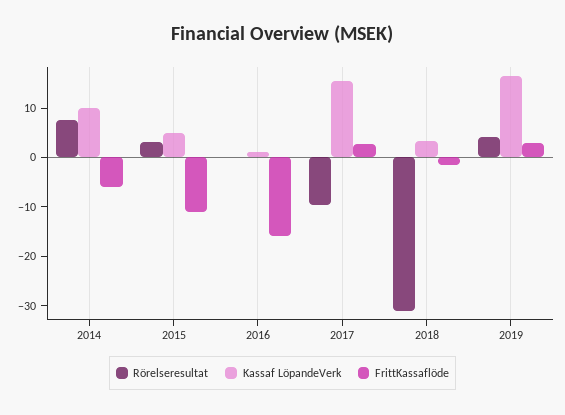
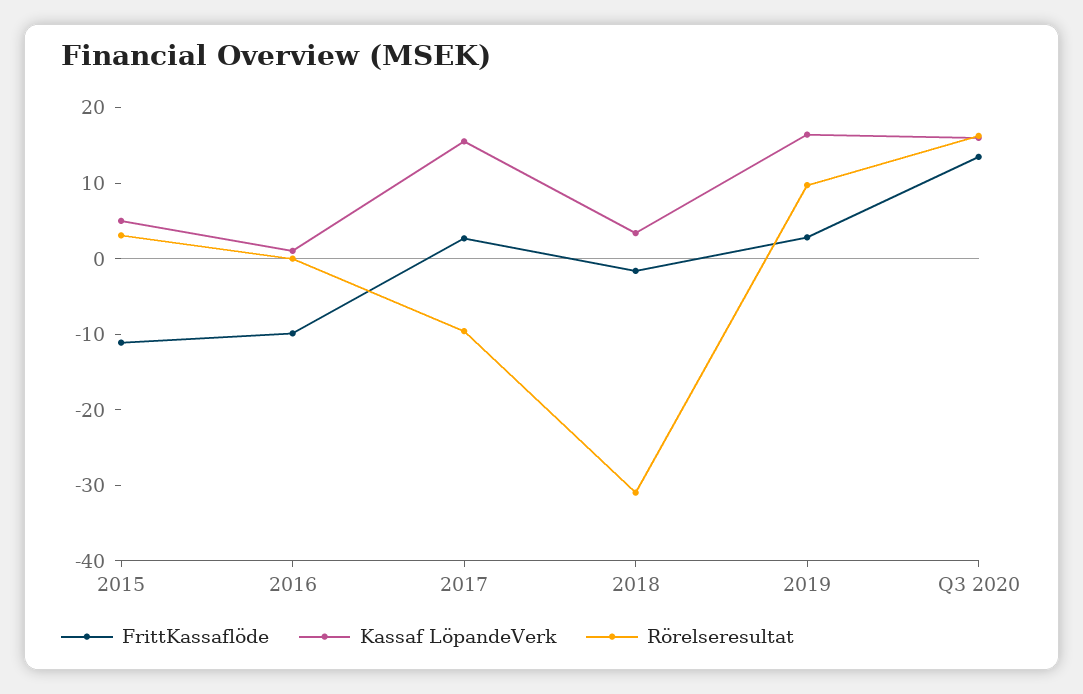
Rörelseresultat, 2014: 8 -> none
Kassaf LöpandeVerk, 2014: 10 -> none
FrittKassaflöde, 2014: -6 -> none
FrittKassaflöde, 2016: -16 -> -10
Rörelseresultat, 2019: 4 -> 10
FrittKassaflöde, Q3 2020: none -> 14
Kassaf LöpandeVerk, Q3 2020: none -> 16
Rörelseresultat, Q3 2020: none -> 16

